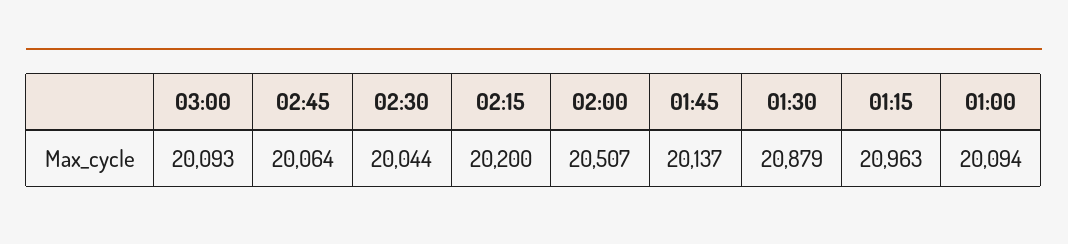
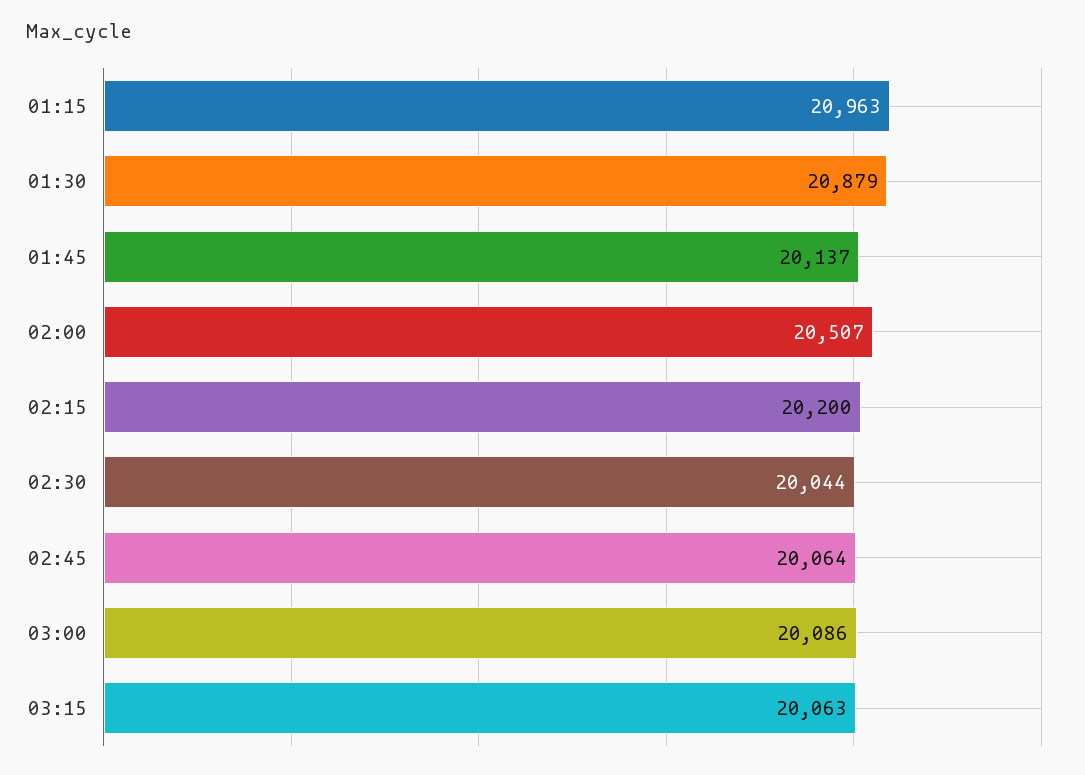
03:00: 20093 -> 20086
01:00: 20094 -> none
03:15: none -> 20063

